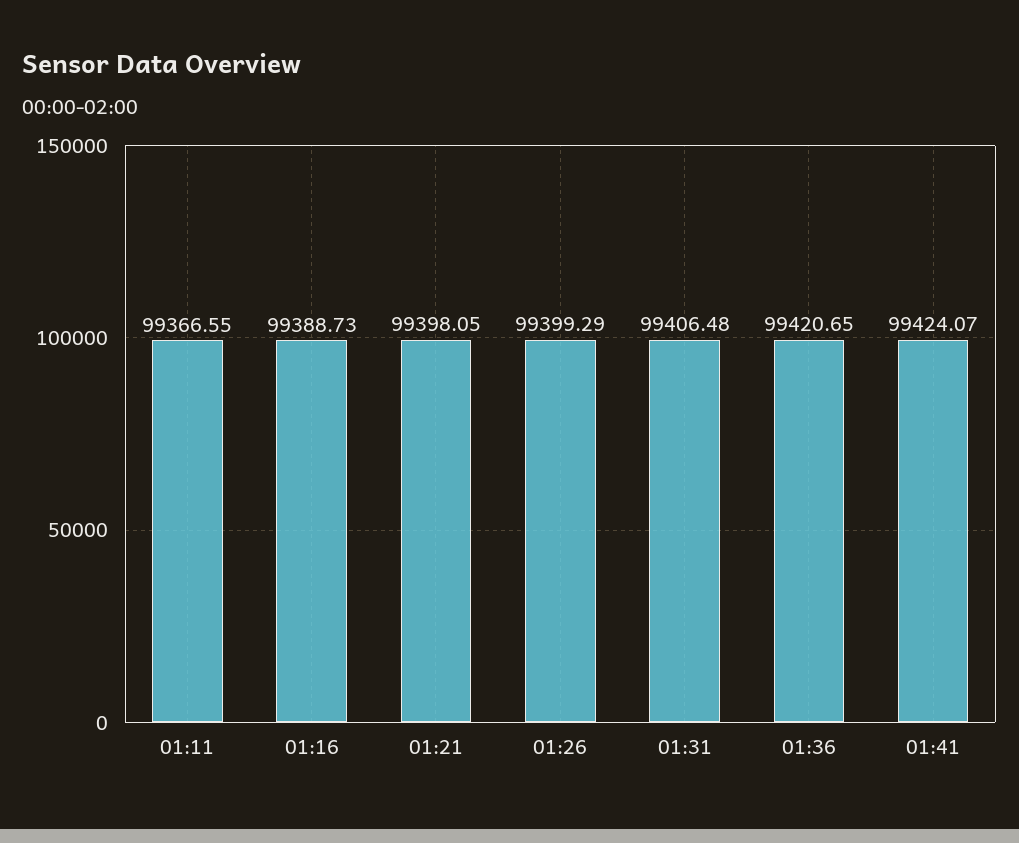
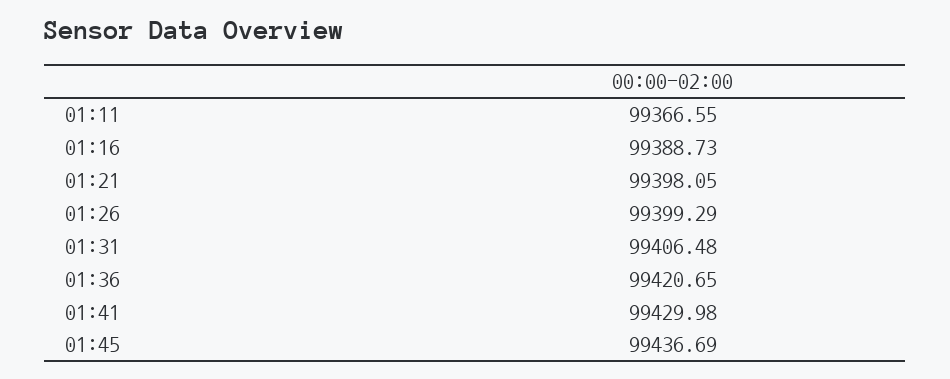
01:41: 99424.07 -> 99429.98
01:45: none -> 99436.69

